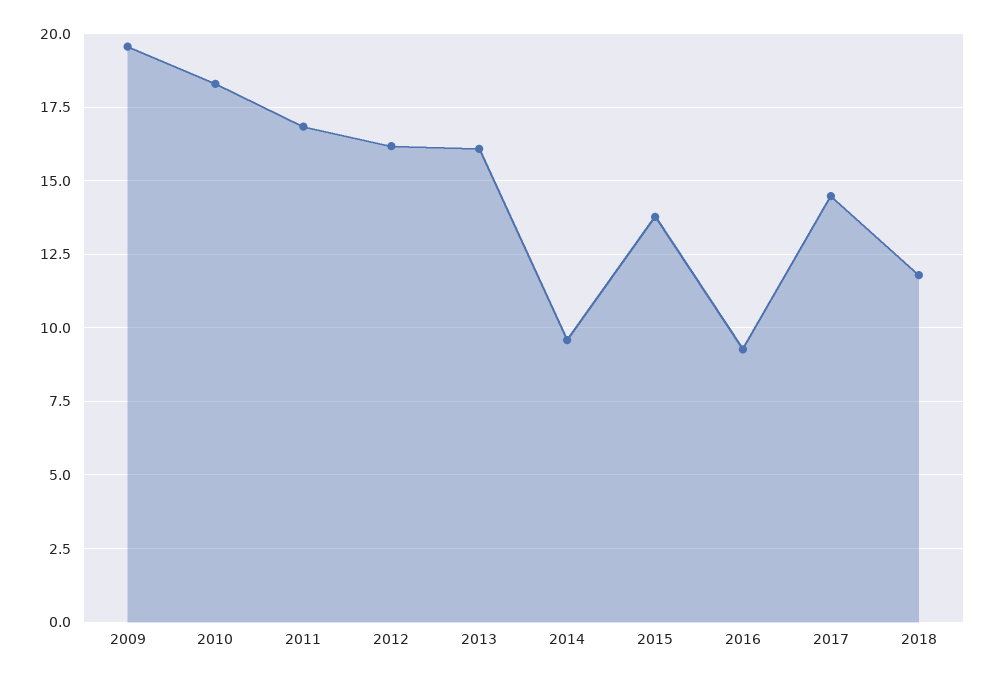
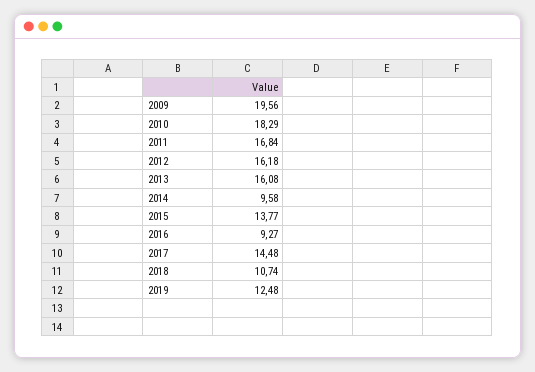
2018: 11.75 -> 10.74
2019: none -> 12.48

